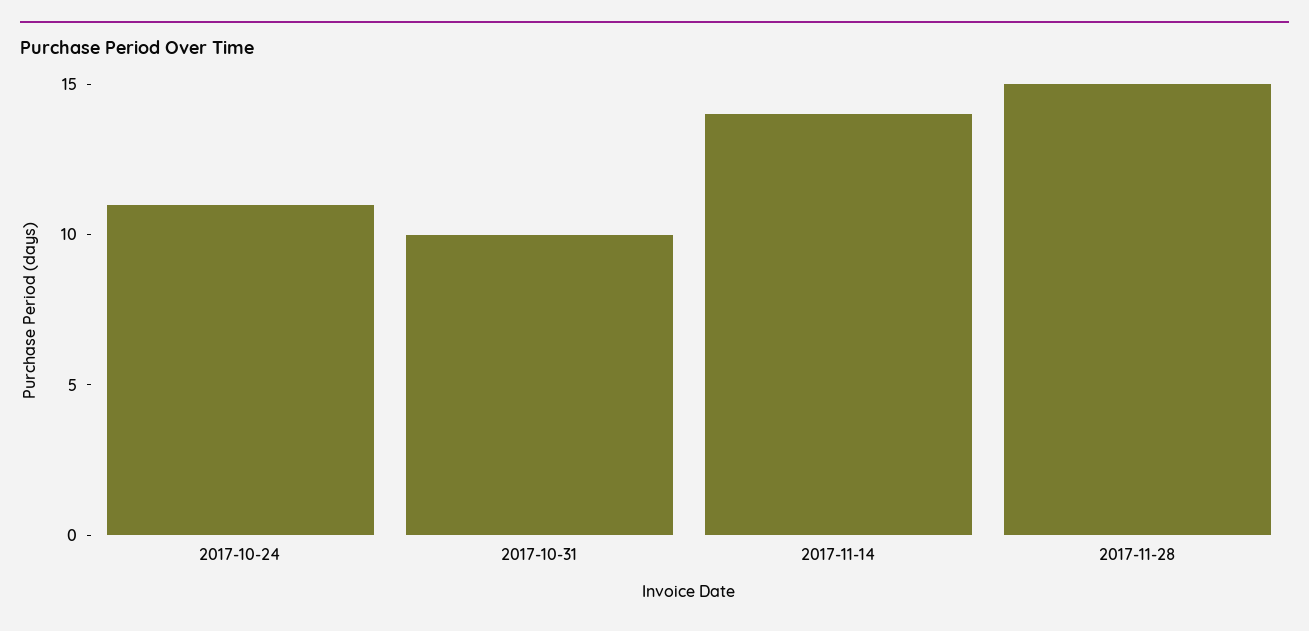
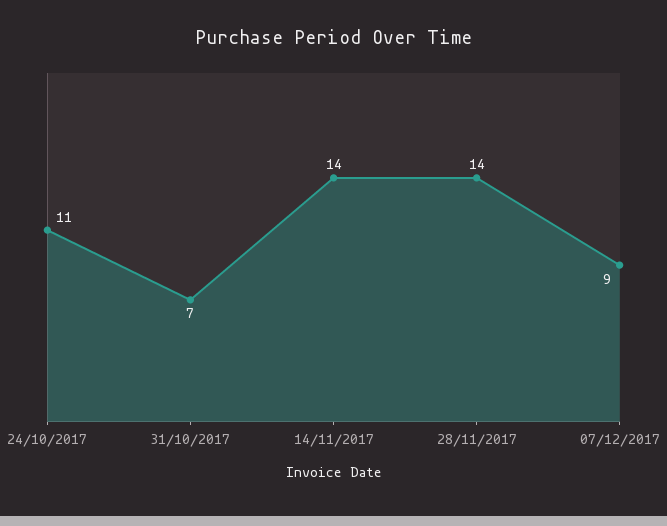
2017-10-31: 10 -> 7
2017-11-28: 15 -> 14
07/12/2017: none -> 9

